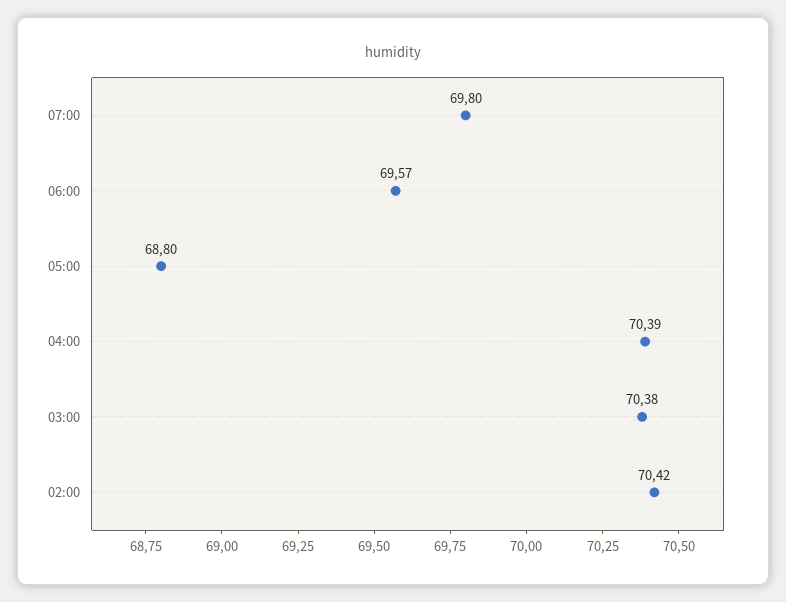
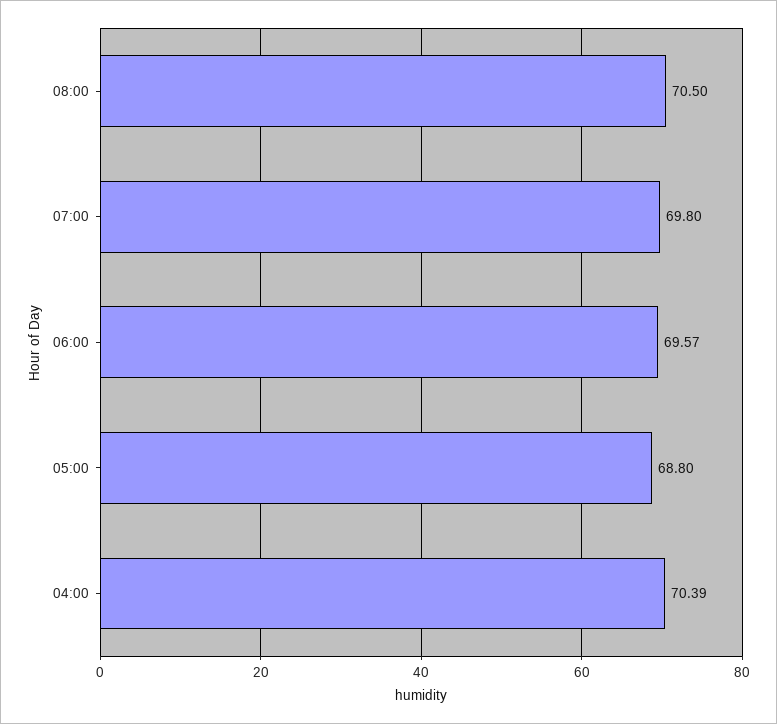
03:00: 70.38 -> none
02:00: 70.42 -> none
08:00: none -> 70.5

